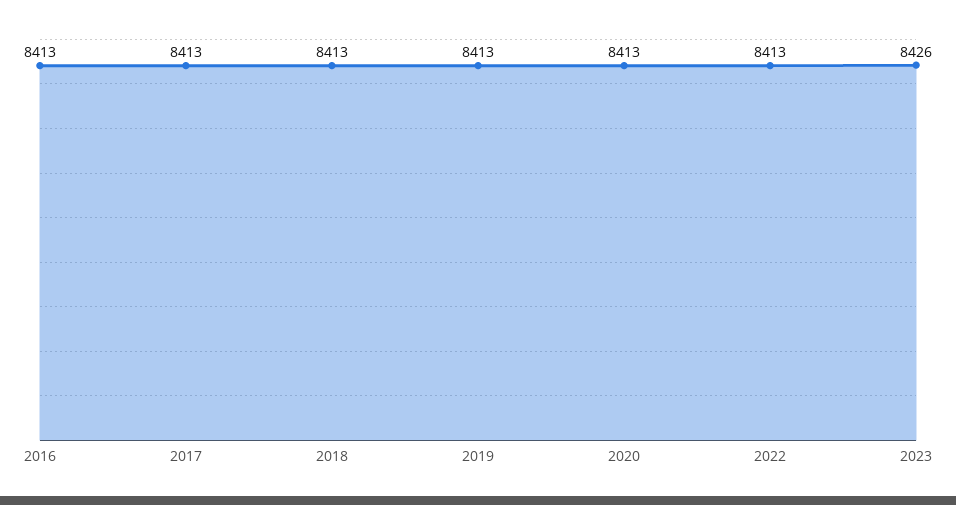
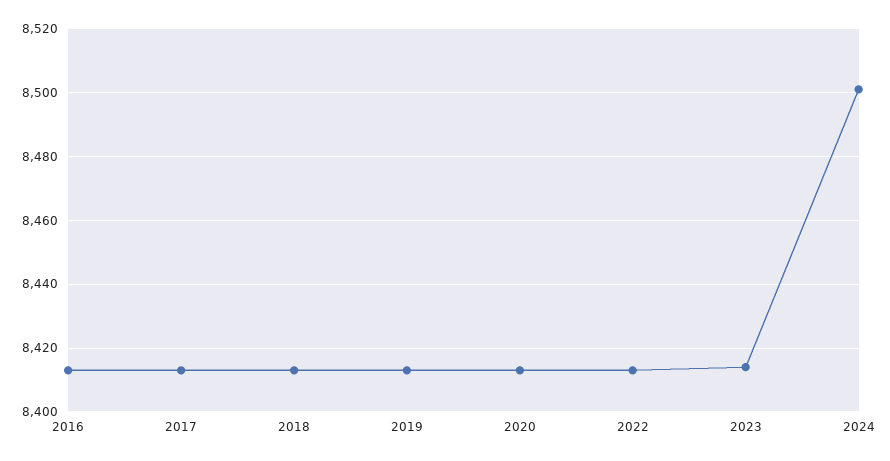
2023: 8426 -> 8415
2024: none -> 8500

